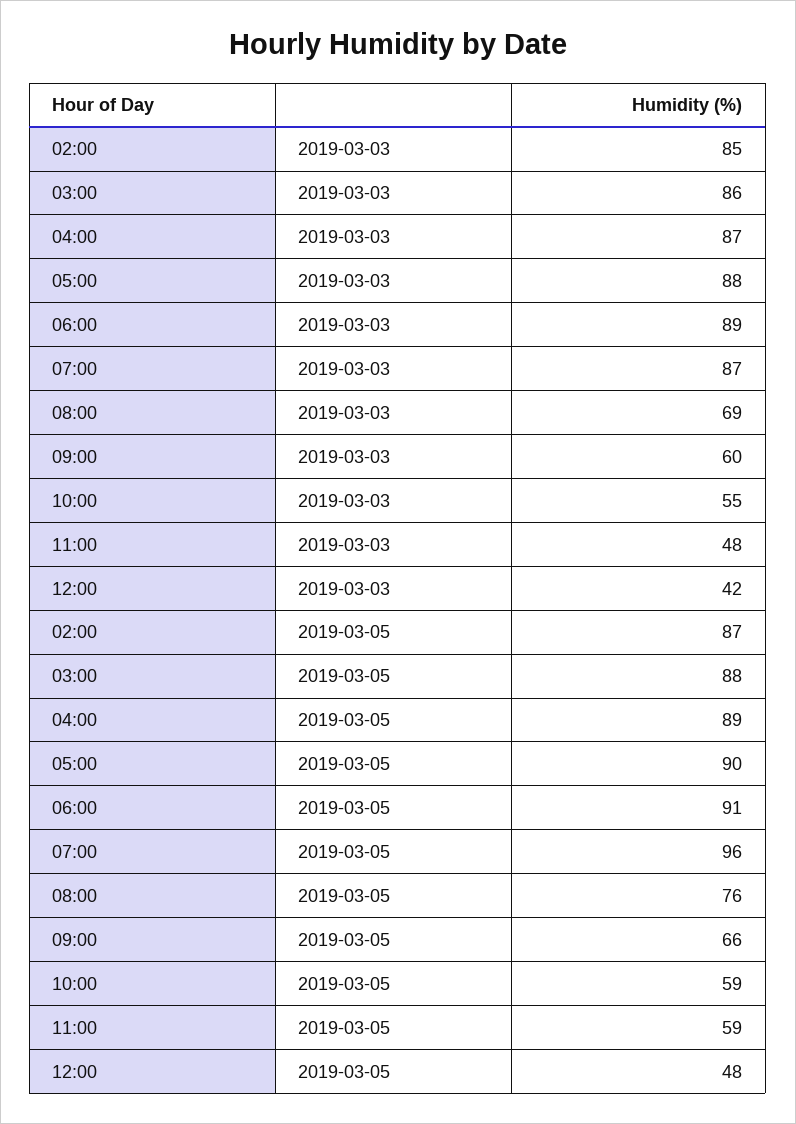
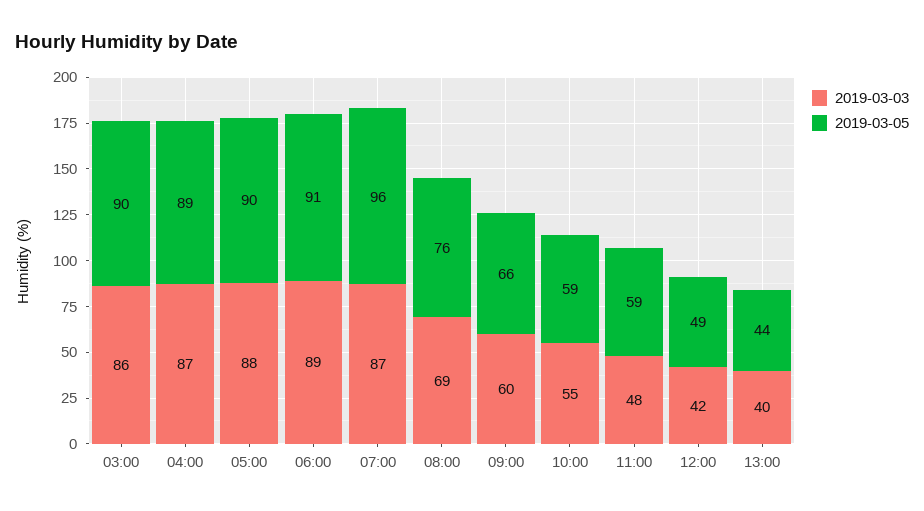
2019-03-03, 02:00: 85 -> none
2019-03-05, 02:00: 87 -> none
2019-03-05, 03:00: 88 -> 90
2019-03-05, 12:00: 48 -> 49
2019-03-03, 13:00: none -> 40
2019-03-05, 13:00: none -> 44

